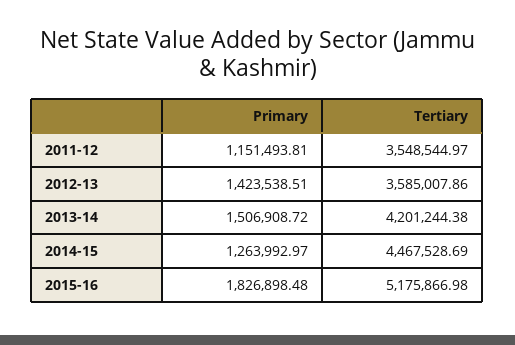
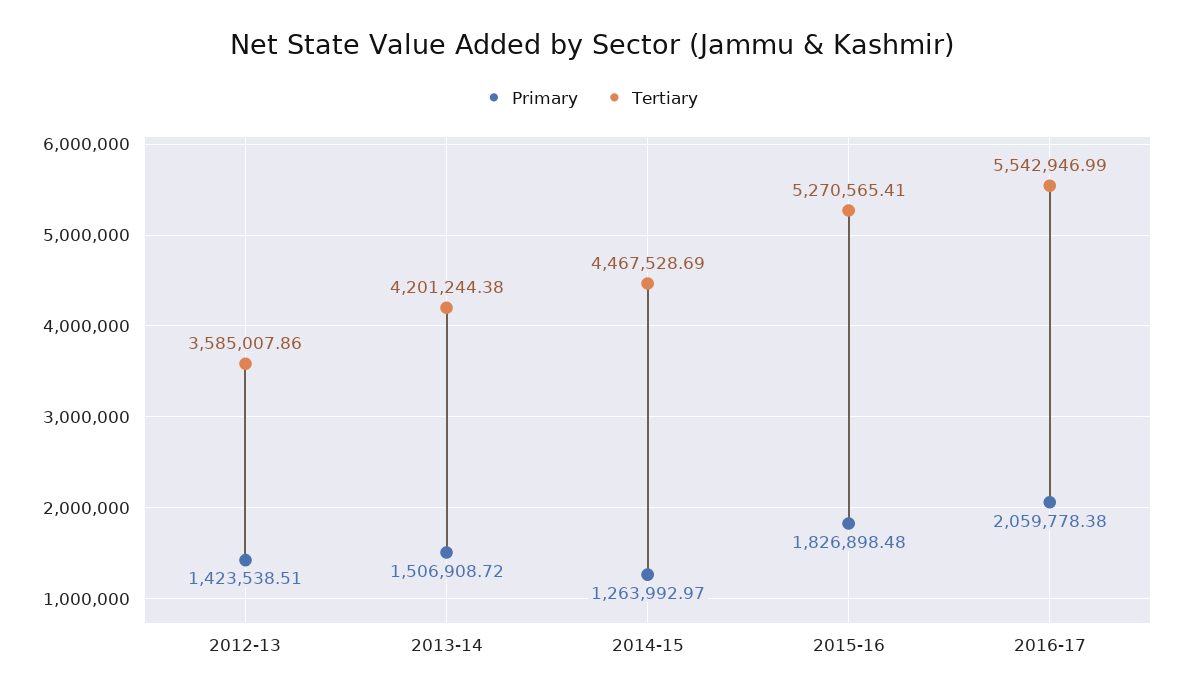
Primary, 2011-12: 1151493.81 -> none
Tertiary, 2011-12: 3548544.97 -> none
Tertiary, 2015-16: 5175866.98 -> 5270565.41
Primary, 2016-17: none -> 2059778.38
Tertiary, 2016-17: none -> 5542946.99

